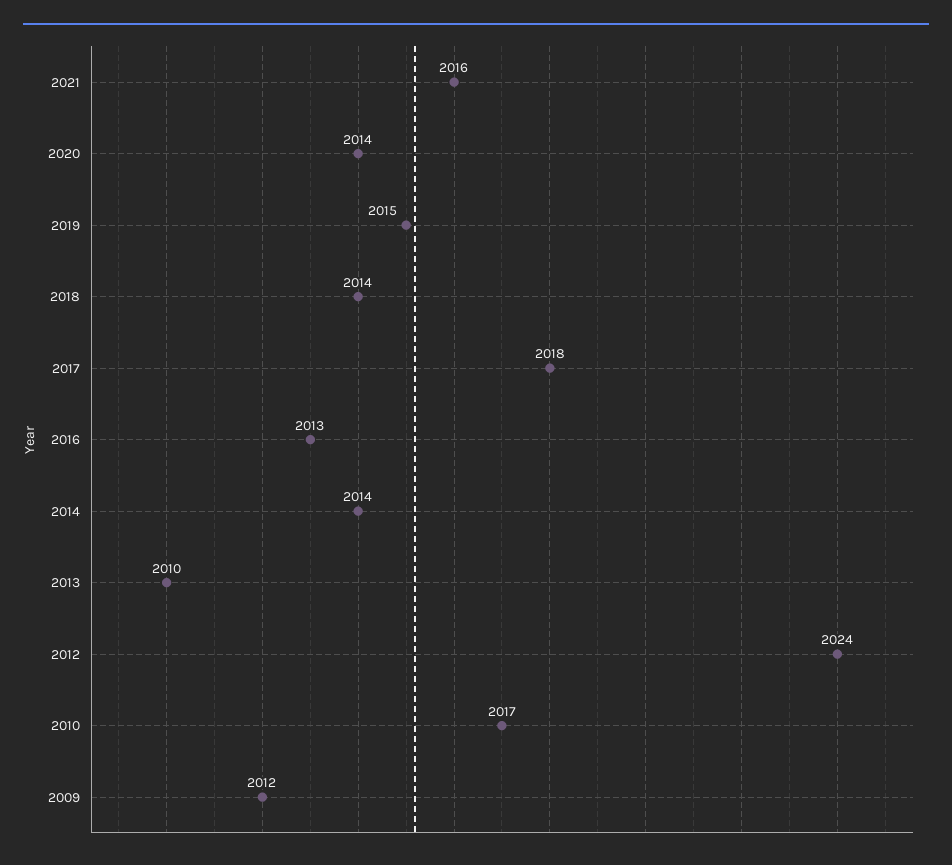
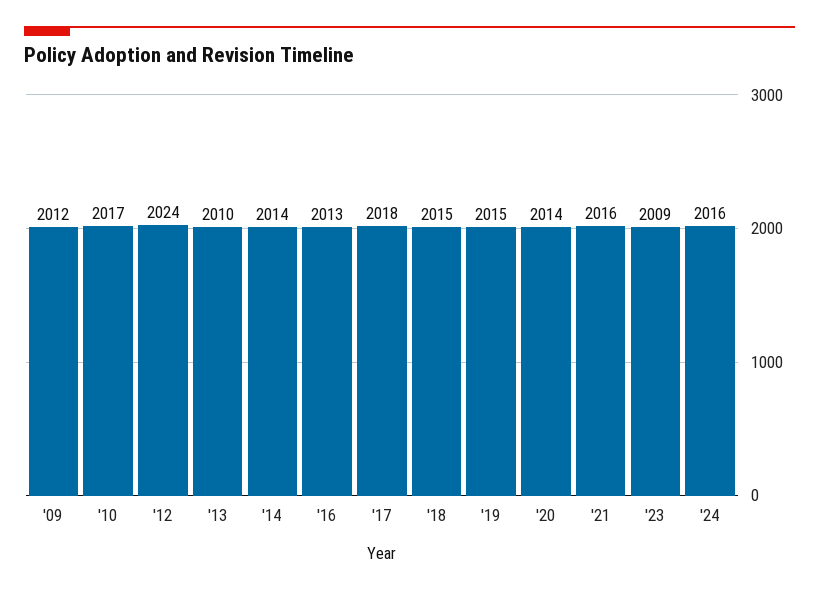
2018: 2014 -> 2015
'23: none -> 2009
'24: none -> 2016

